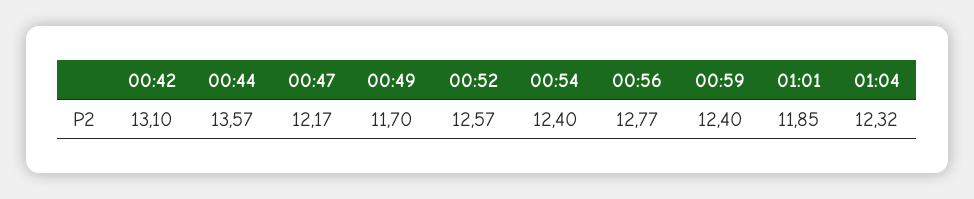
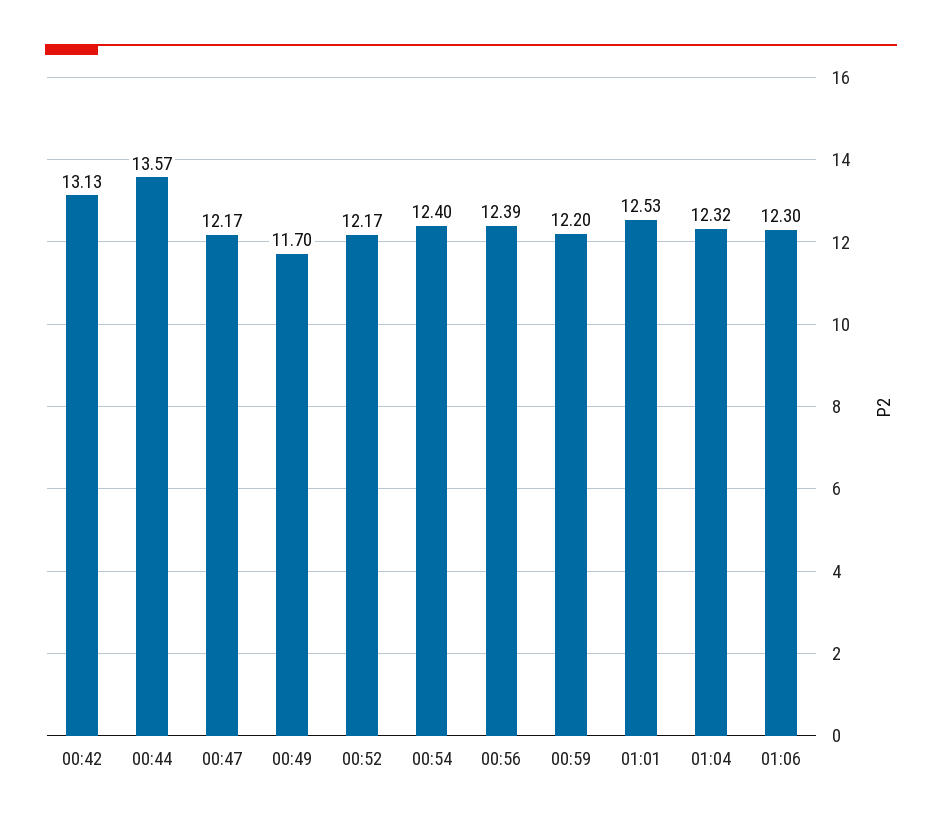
00:42: 13.1 -> 13.13
00:52: 12.57 -> 12.17
00:56: 12.77 -> 12.39
00:59: 12.4 -> 12.2
01:01: 11.85 -> 12.53
01:06: none -> 12.3

